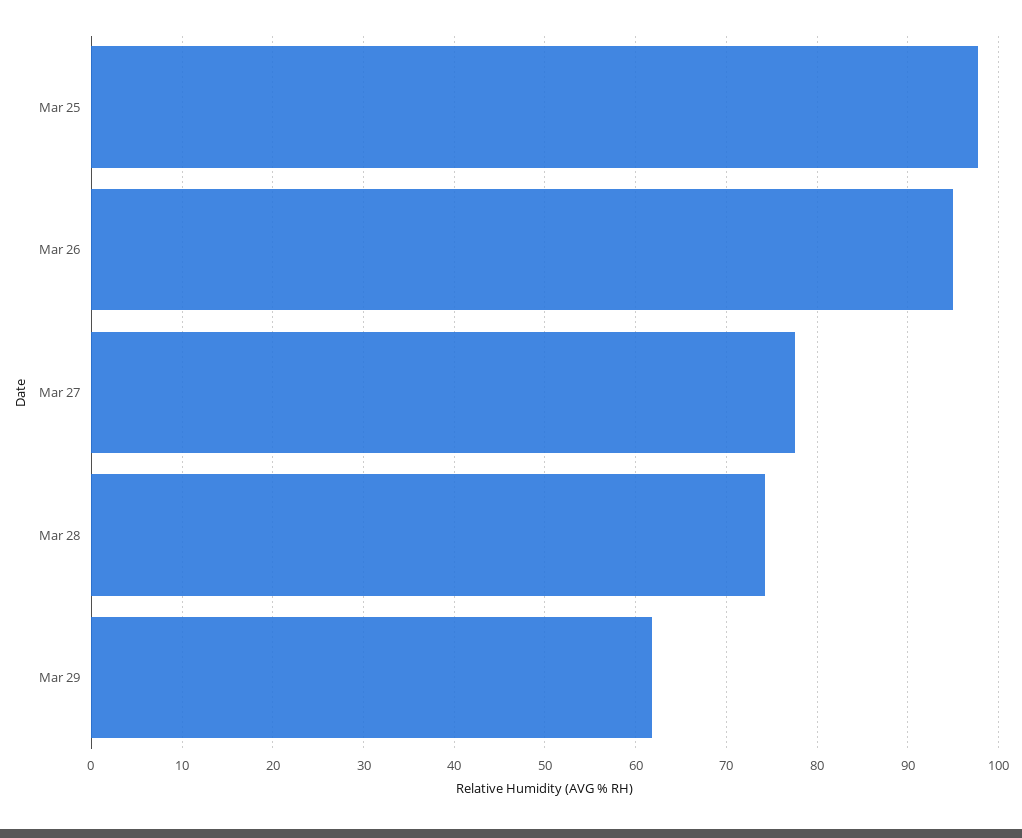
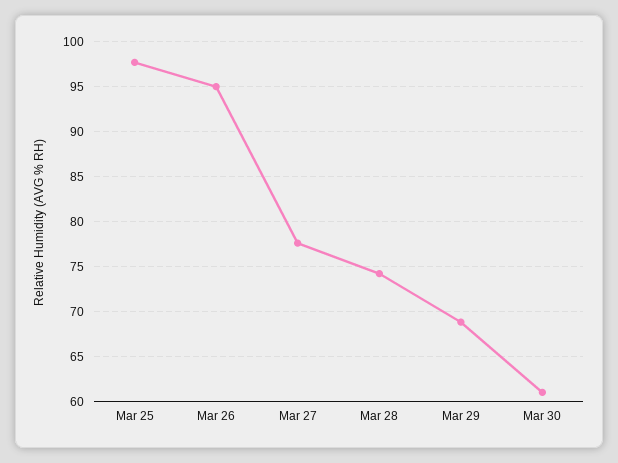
Mar 29: 62 -> 69
Mar 30: none -> 61

